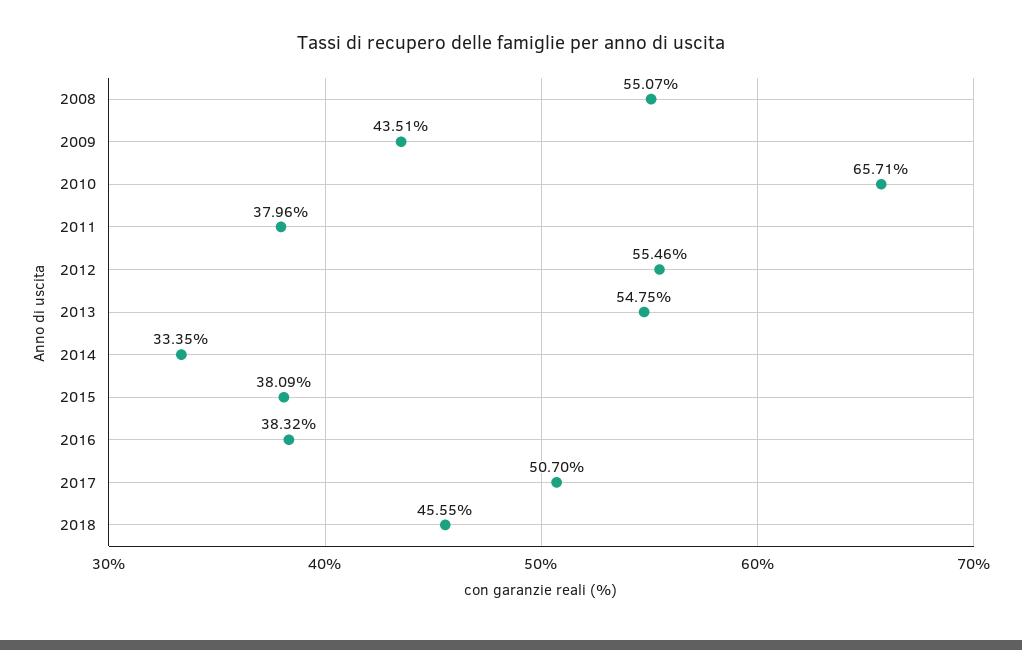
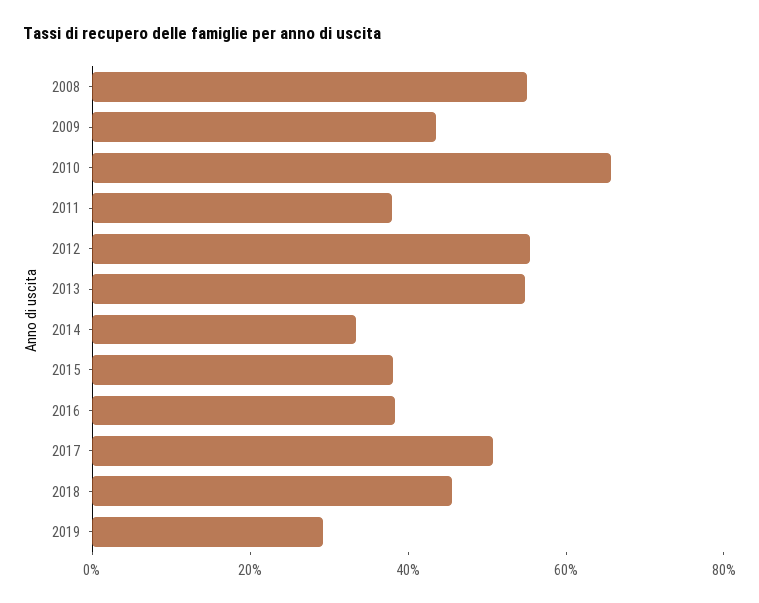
2019: none -> 30

